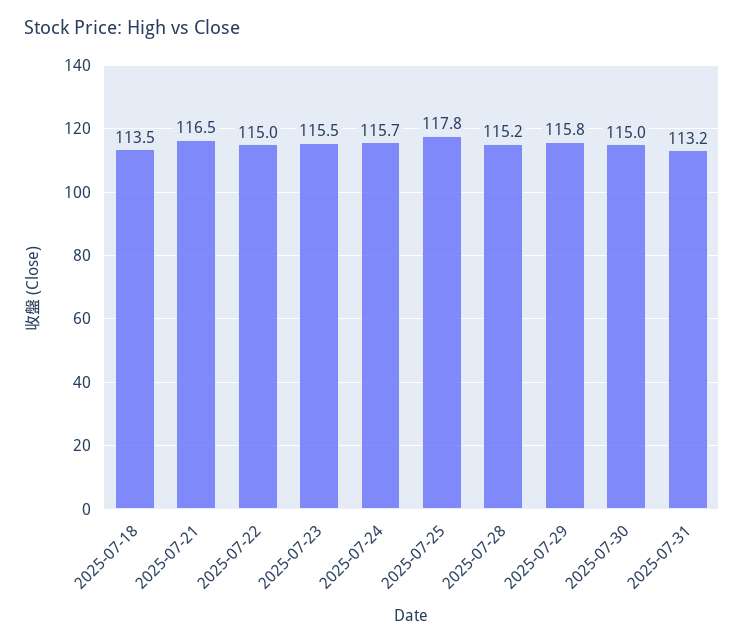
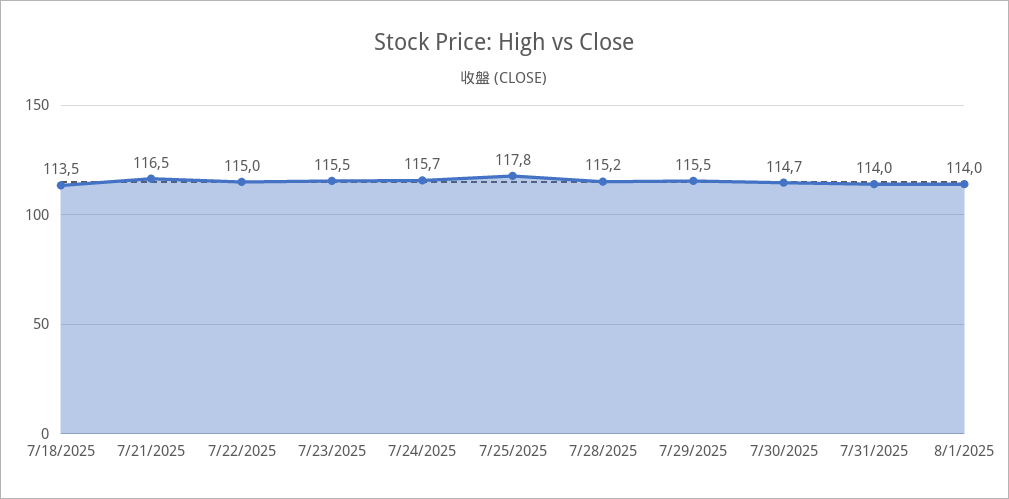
2025-07-29: 115.8 -> 115.5
2025-07-30: 115 -> 114.7
2025-07-31: 113.2 -> 114
8/1/2025: none -> 114

